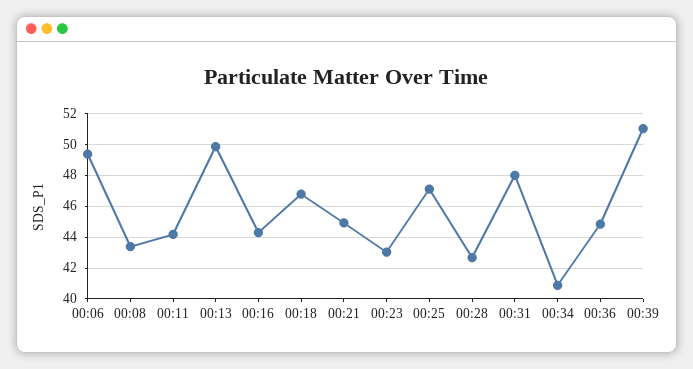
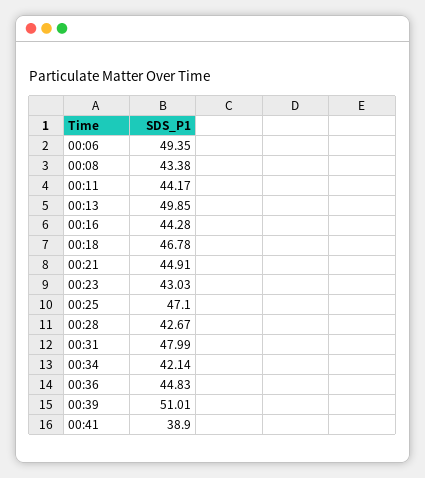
00:34: 41 -> 42.14
00:41: none -> 38.9

